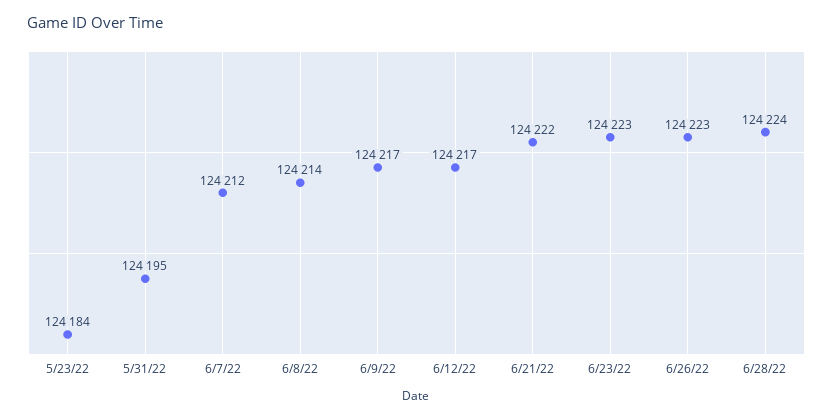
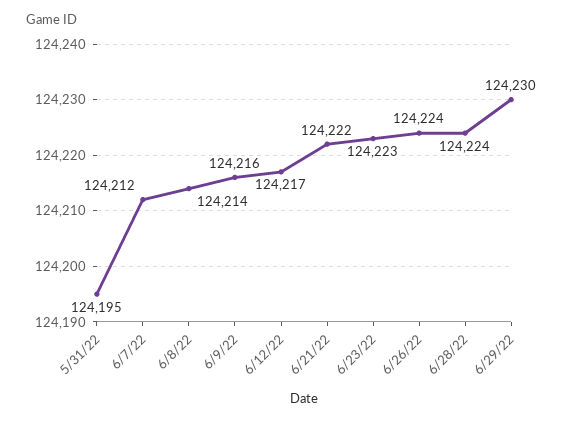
5/23/22: 124184 -> none
6/9/22: 124217 -> 124216
6/26/22: 124223 -> 124224
6/29/22: none -> 124230

